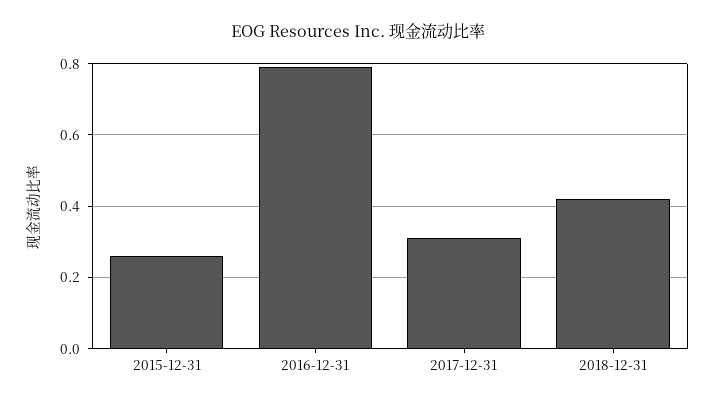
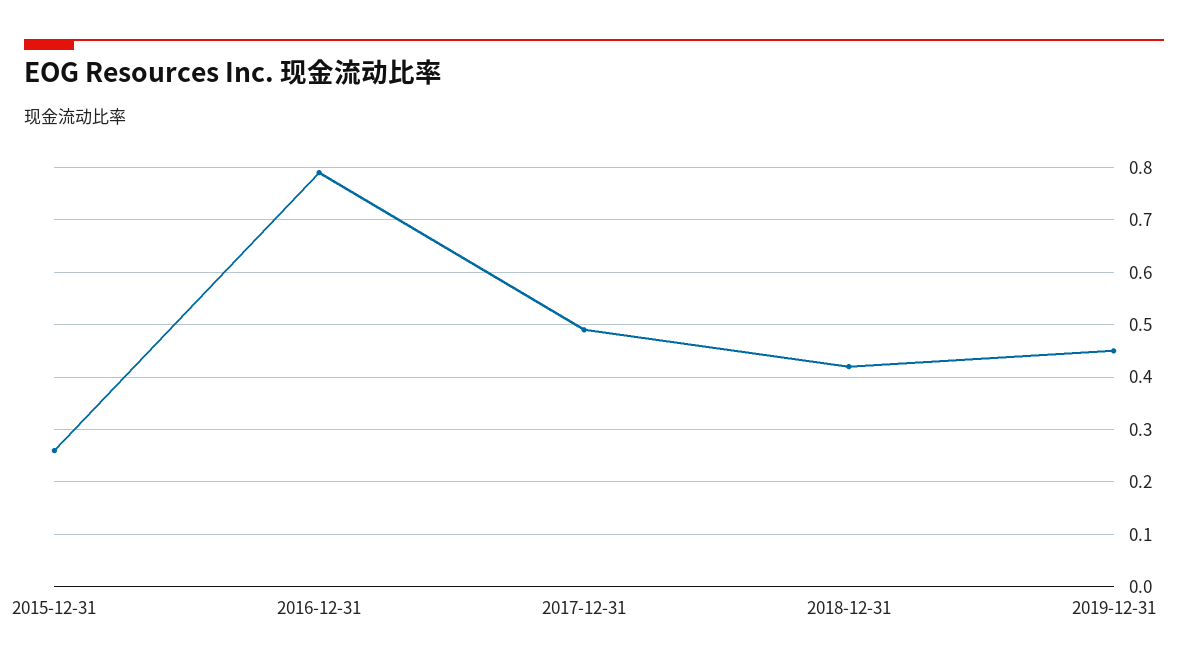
2017-12-31: 0.3 -> 0.5
2019-12-31: none -> 0.45

